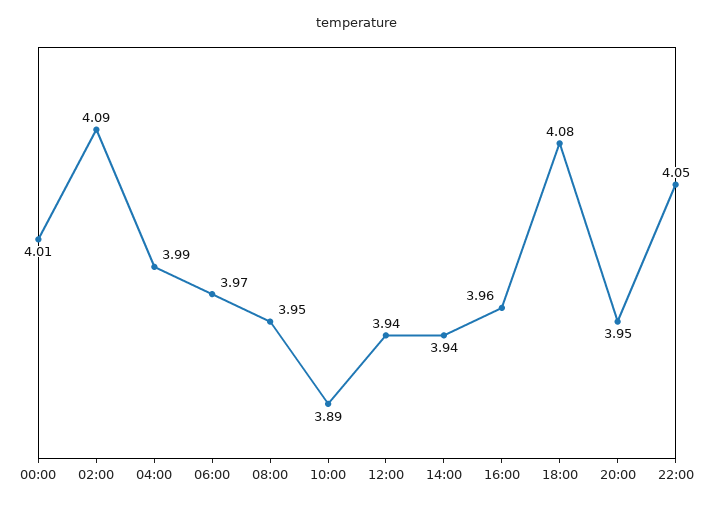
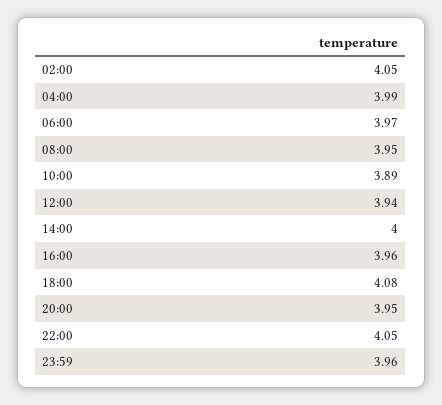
00:00: 4.01 -> none
02:00: 4.09 -> 4.05
14:00: 3.94 -> 4
23:59: none -> 3.96

